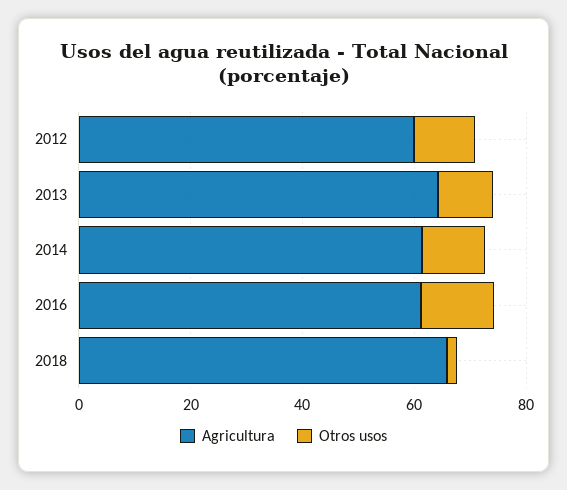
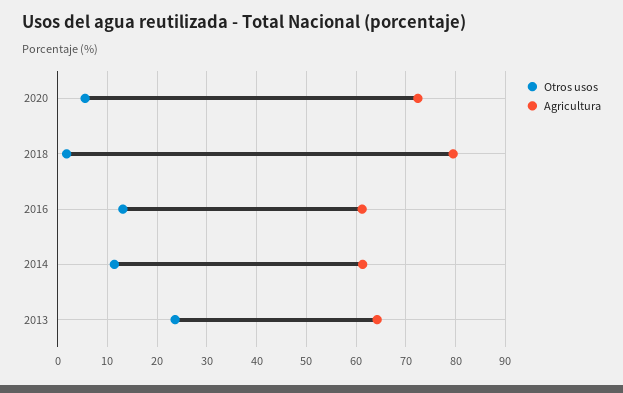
Agricultura, 2012: 60 -> none
Otros usos, 2012: 10 -> none
Otros usos, 2013: 10 -> 24
Agricultura, 2018: 65 -> 80
Otros usos, 2020: none -> 6
Agricultura, 2020: none -> 72

